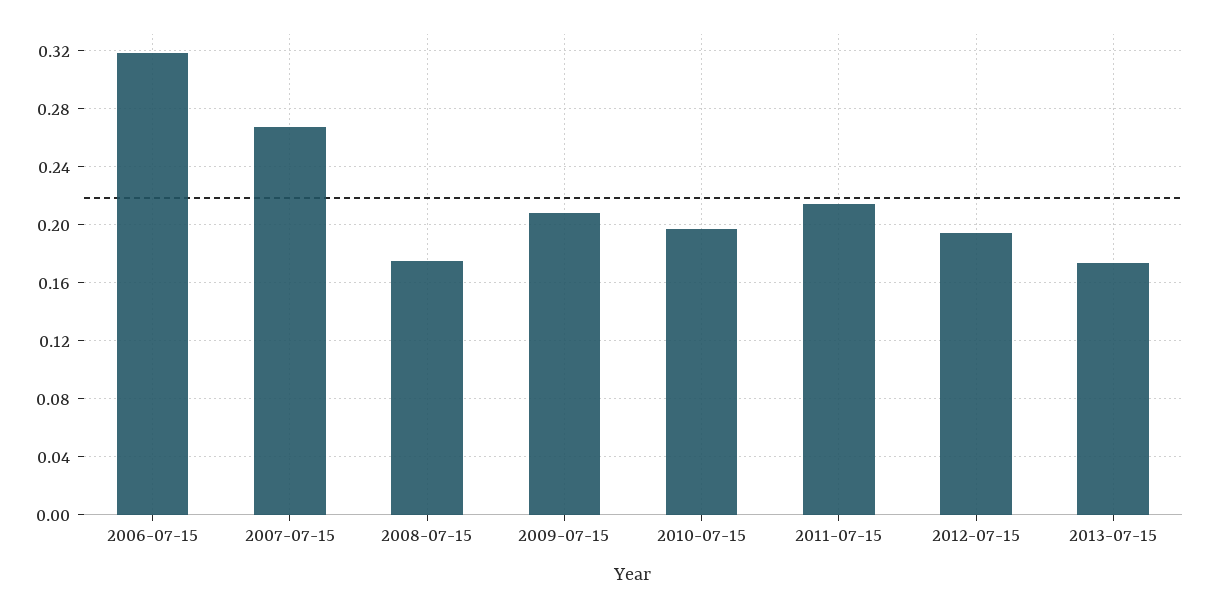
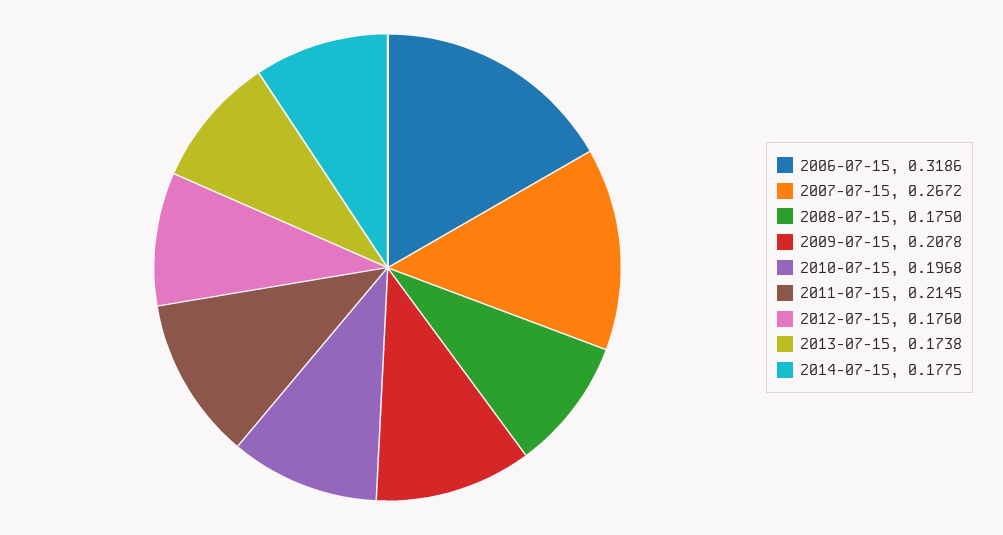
2012-07-15: 0.195 -> 0.176
2014-07-15: none -> 0.1775

